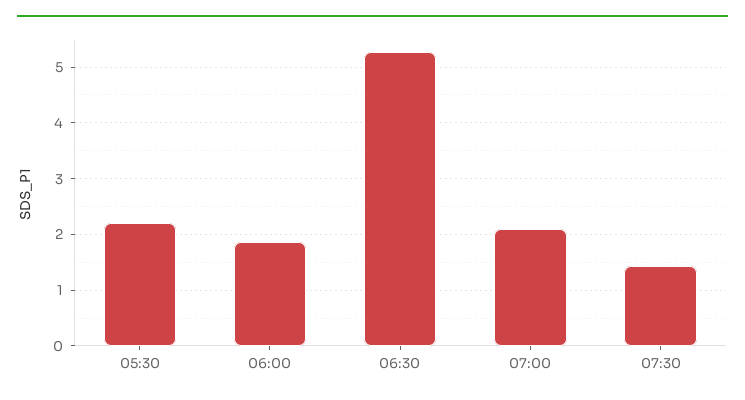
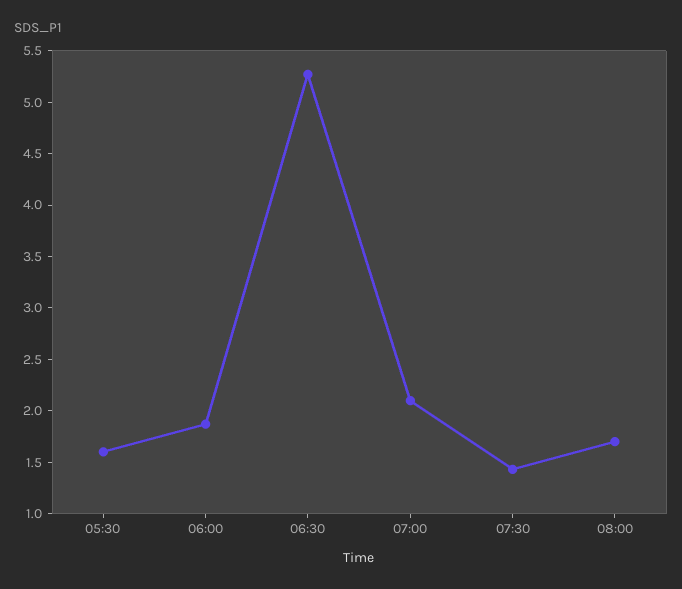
05:30: 2.2 -> 1.6
08:00: none -> 1.7

